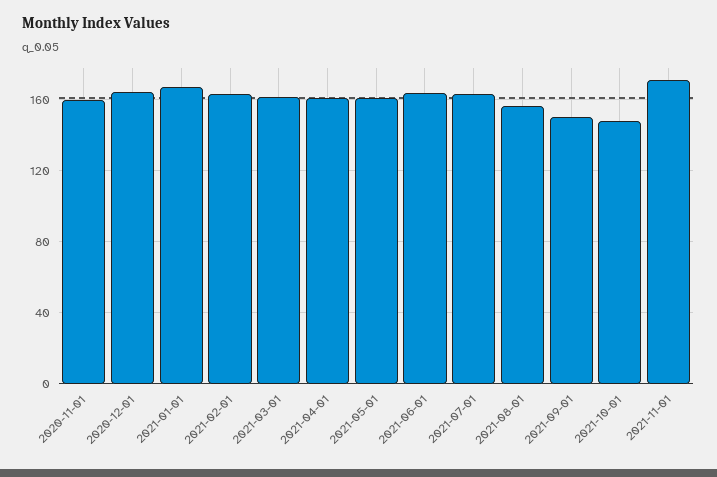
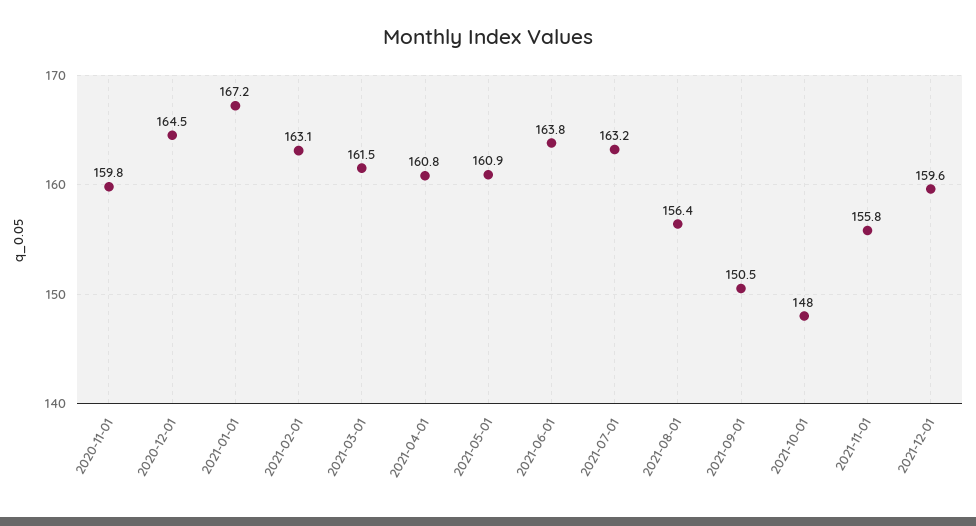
2021-11-01: 170 -> 155.8
2021-12-01: none -> 159.6

